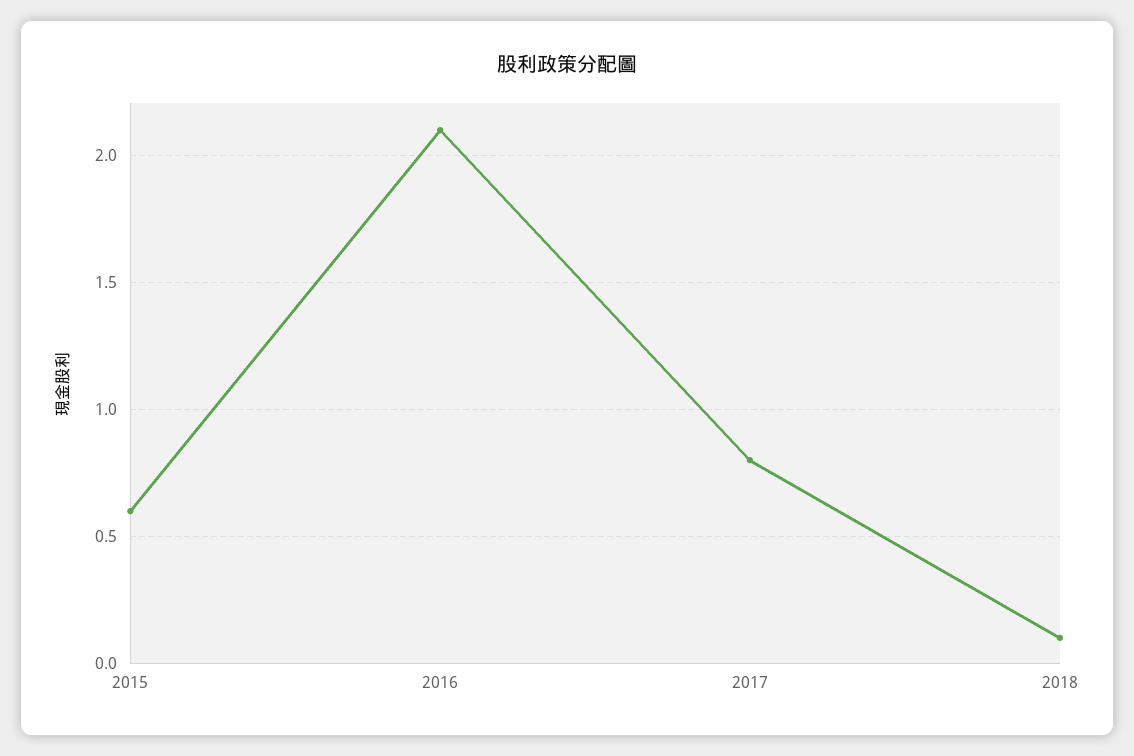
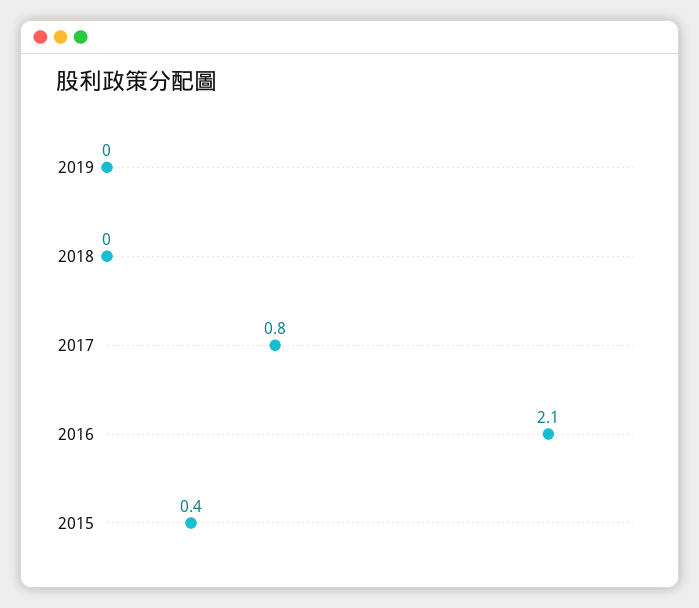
2015: 0.6 -> 0.4
2018: 0.1 -> 0
2019: none -> 0

